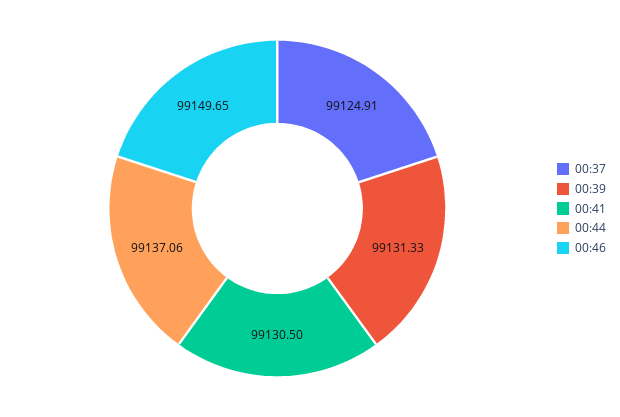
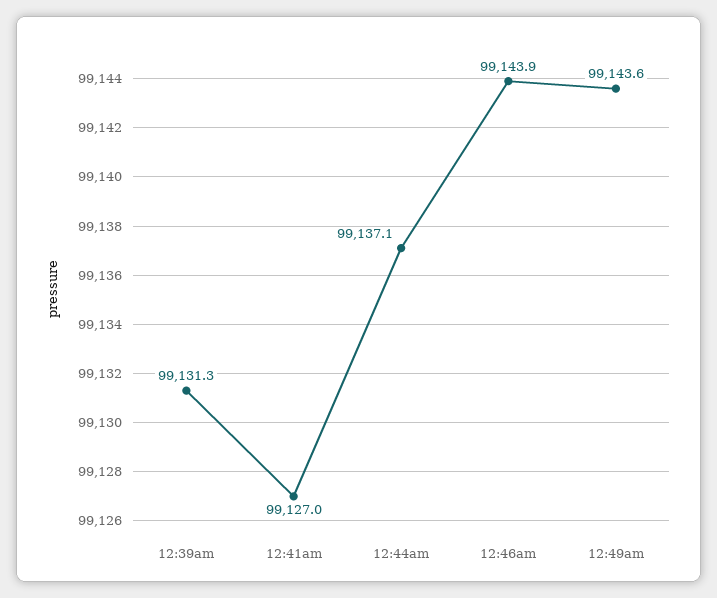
00:37: 99124.91 -> none
00:41: 99130.5 -> 99127
00:46: 99149.65 -> 99143.9
12:49am: none -> 99143.6

